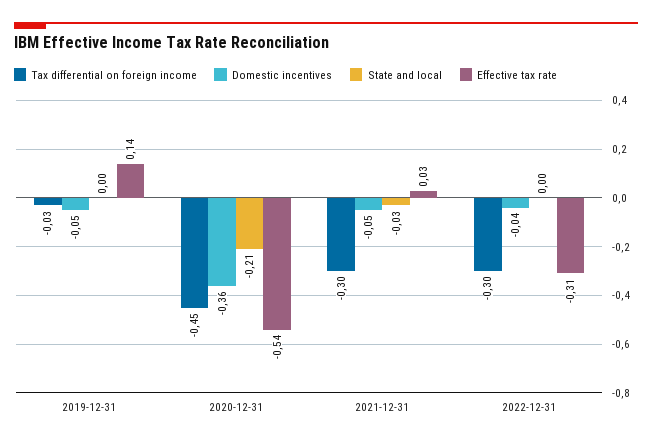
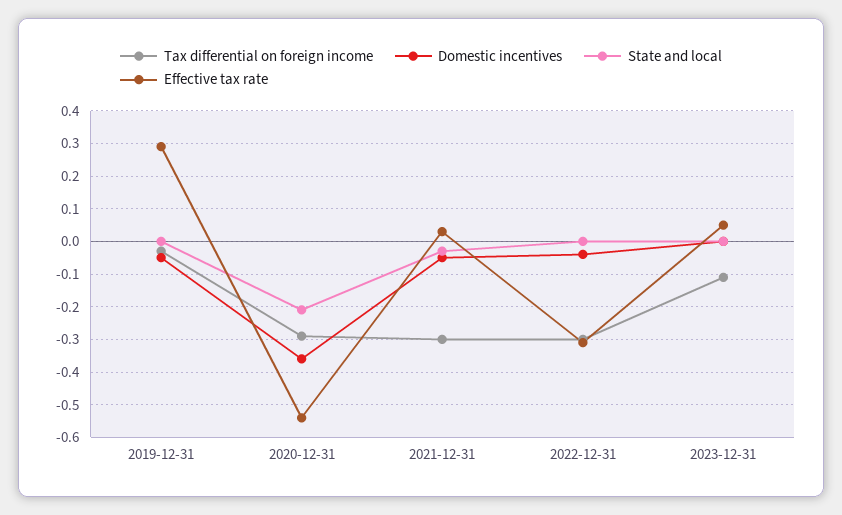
Effective tax rate, 2019-12-31: 0.14 -> 0.3
Tax differential on foreign income, 2020-12-31: -0.45 -> -0.3
Tax differential on foreign income, 2023-12-31: none -> -0.1
Domestic incentives, 2023-12-31: none -> 0
State and local, 2023-12-31: none -> 0
Effective tax rate, 2023-12-31: none -> 0.05

